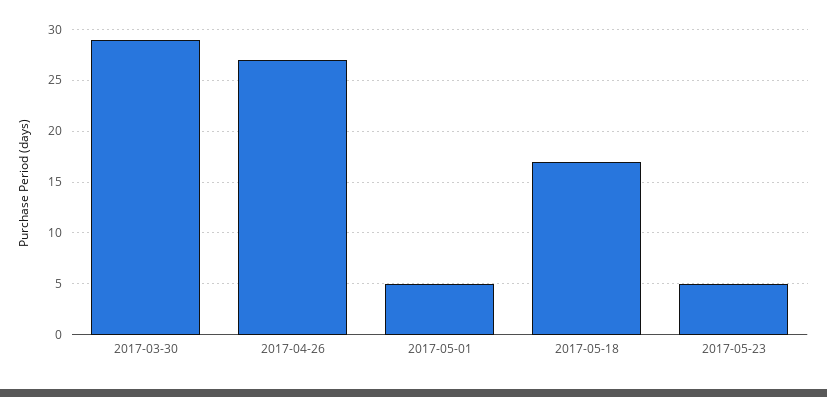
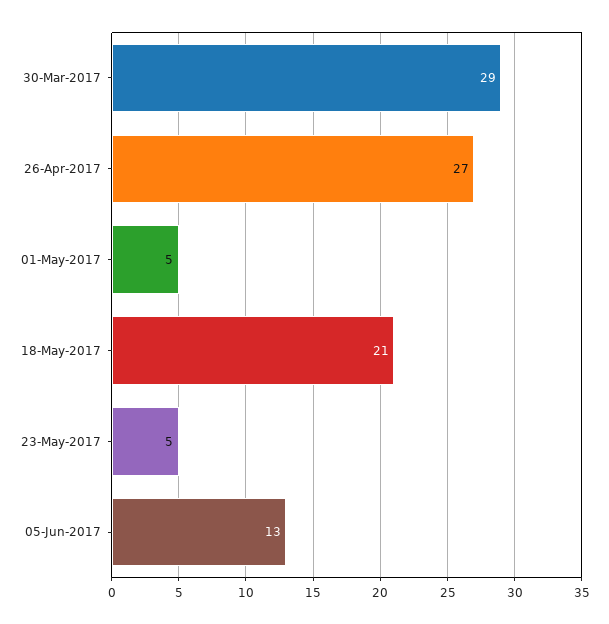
2017-05-18: 17 -> 21
05-Jun-2017: none -> 13

